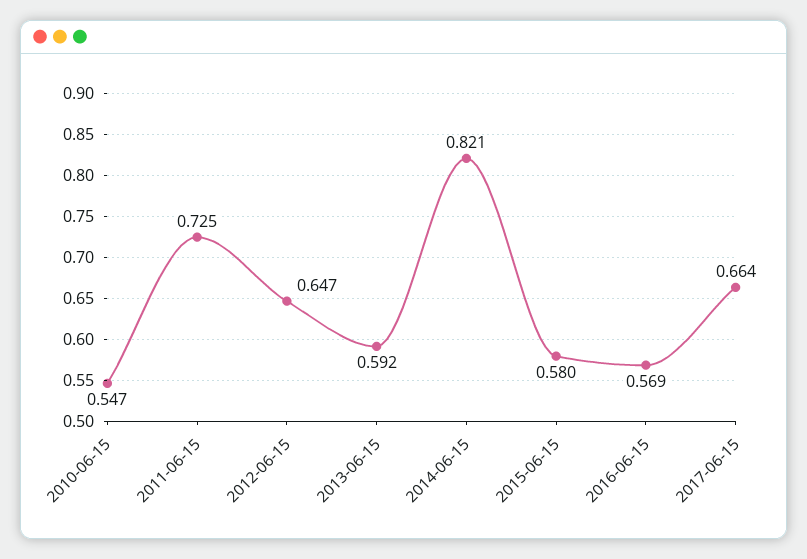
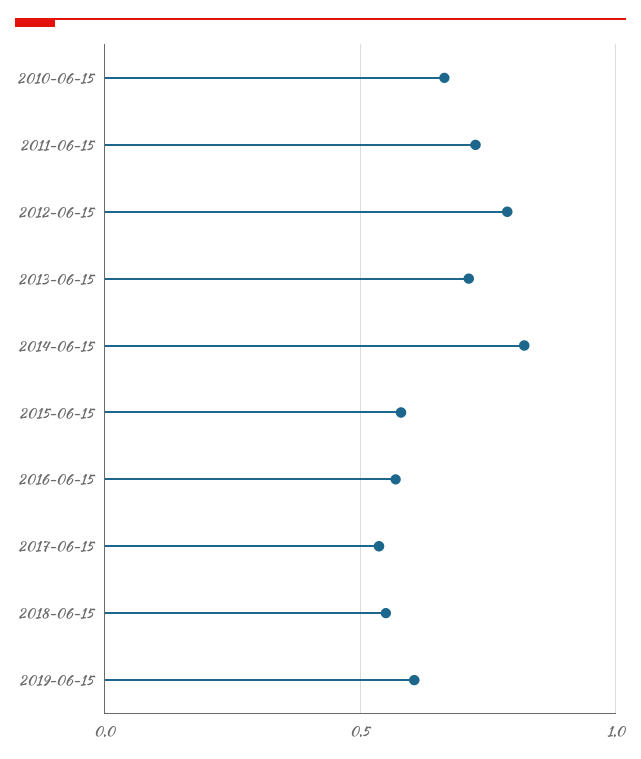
2010-06-15: 0.547 -> 0.65
2012-06-15: 0.647 -> 0.8
2013-06-15: 0.592 -> 0.7
2017-06-15: 0.664 -> 0.55
2018-06-15: none -> 0.55
2019-06-15: none -> 0.6

